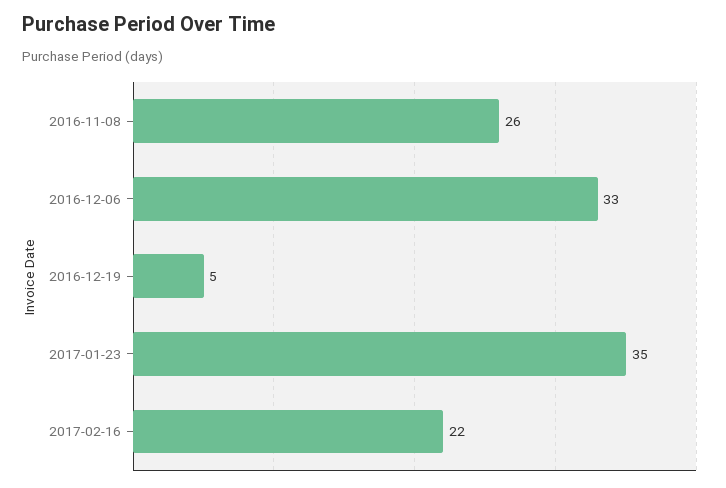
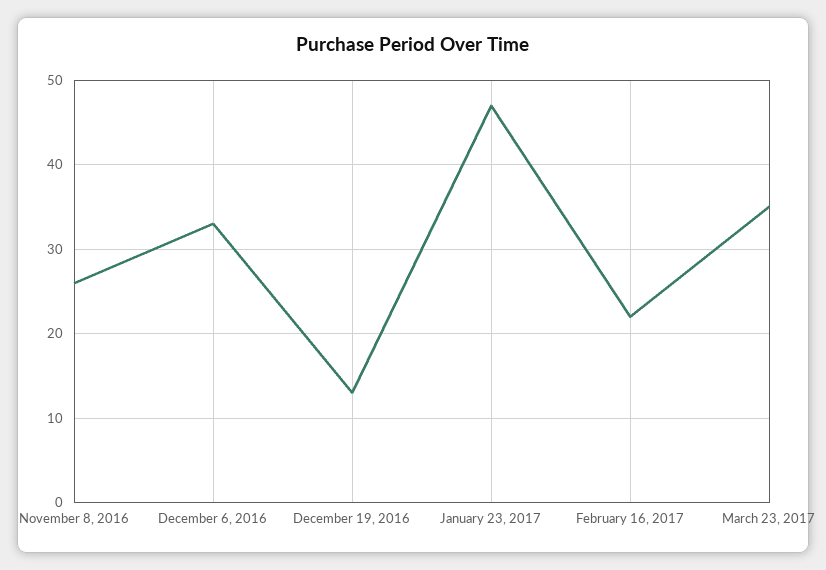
2016-12-19: 5 -> 13
2017-01-23: 35 -> 47
March 23, 2017: none -> 35

